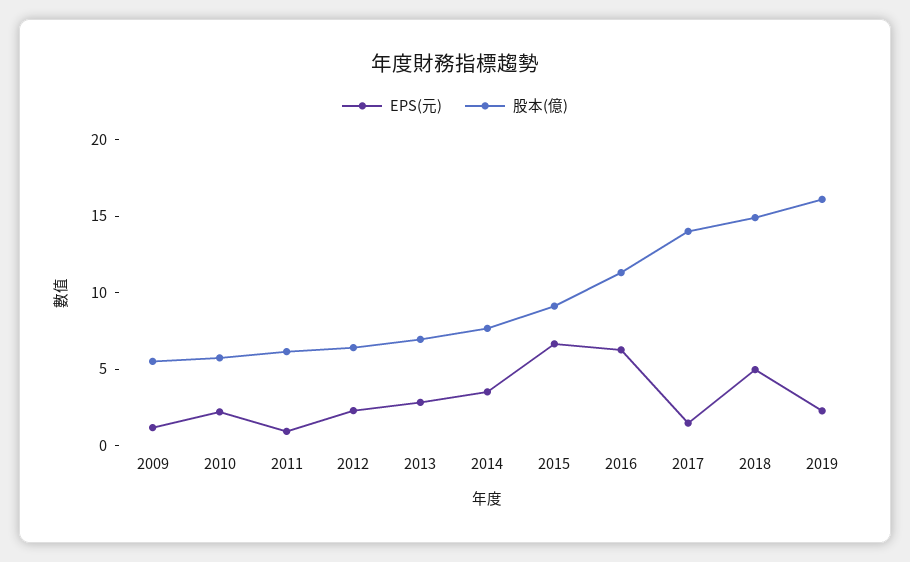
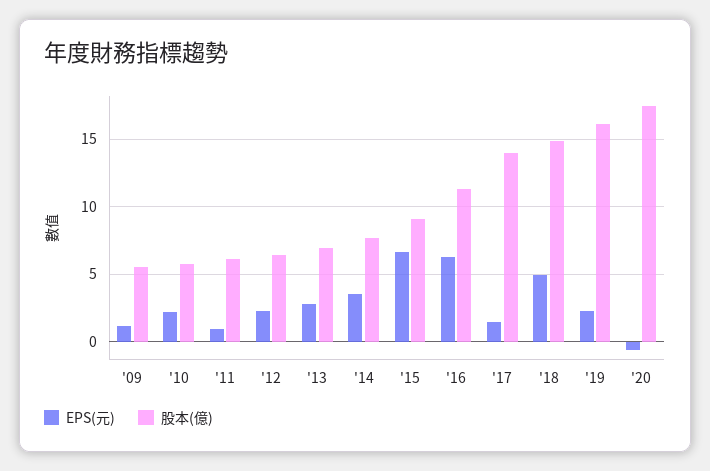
EPS(元), '20: none -> -0.5
股本(億), '20: none -> 17.5

